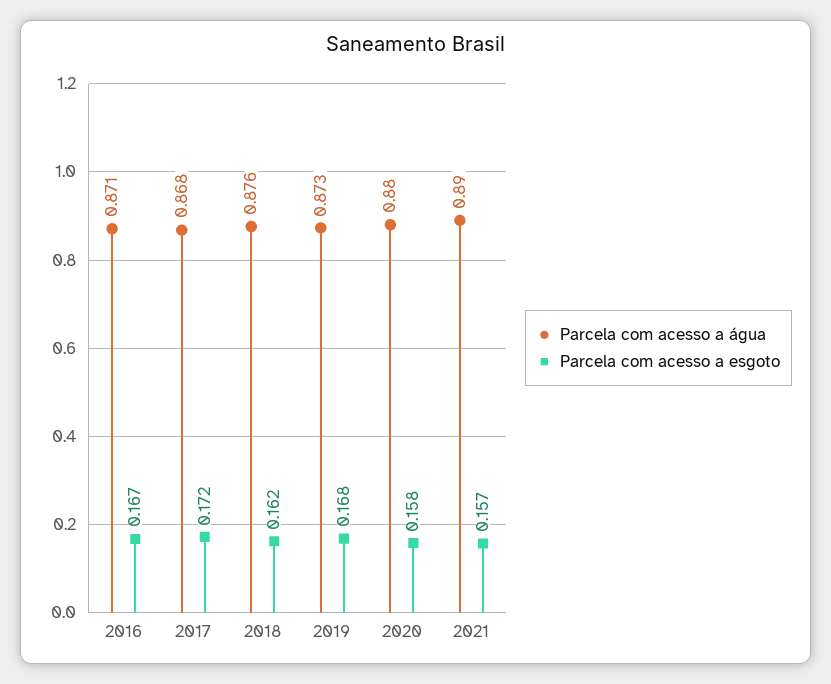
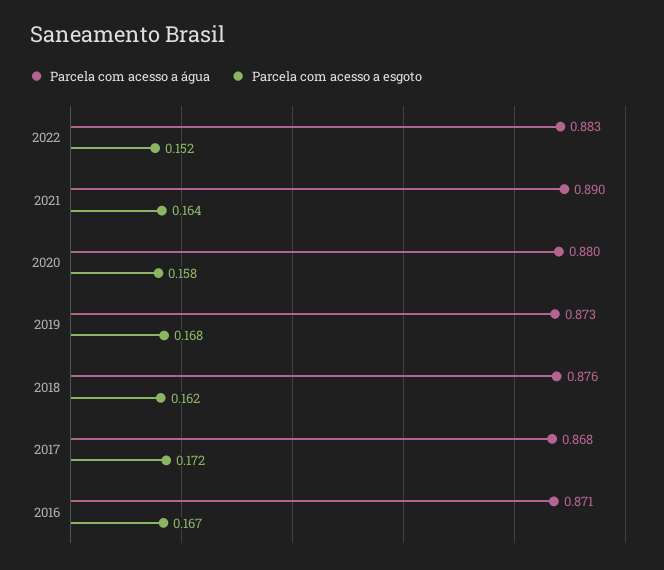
Parcela com acesso a esgoto, 2021: 0.157 -> 0.164
Parcela com acesso a água, 2022: none -> 0.883
Parcela com acesso a esgoto, 2022: none -> 0.152

